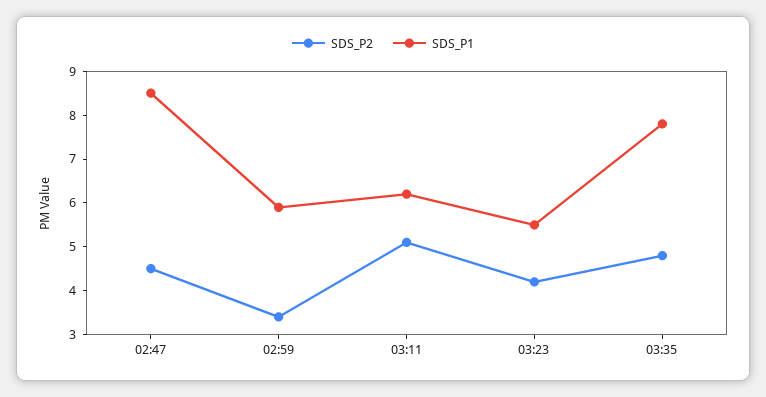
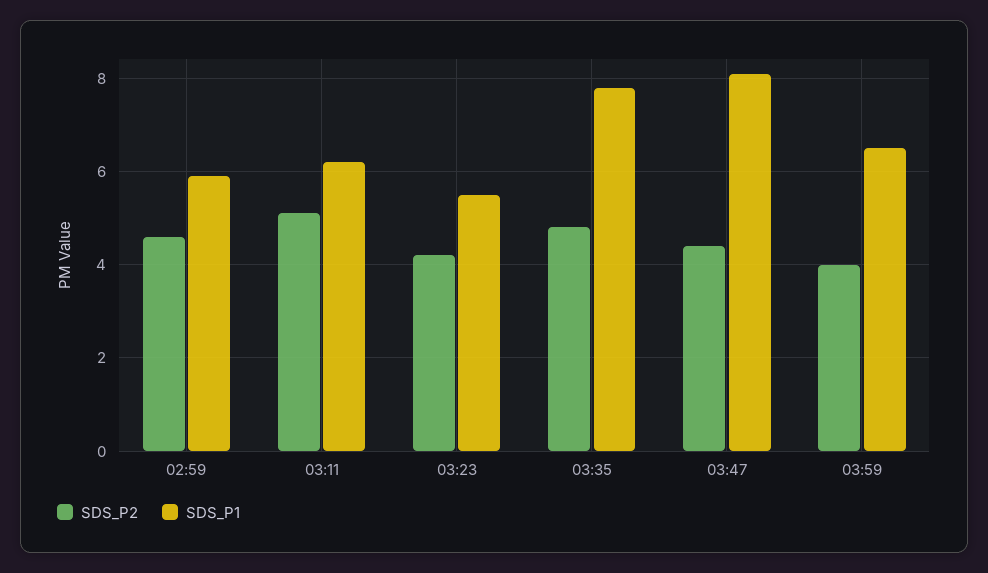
SDS_P2, 02:47: 4.5 -> none
SDS_P1, 02:47: 8.5 -> none
SDS_P2, 02:59: 3.5 -> 4.5
SDS_P2, 03:47: none -> 4.5
SDS_P1, 03:47: none -> 8
SDS_P2, 03:59: none -> 4
SDS_P1, 03:59: none -> 6.5

